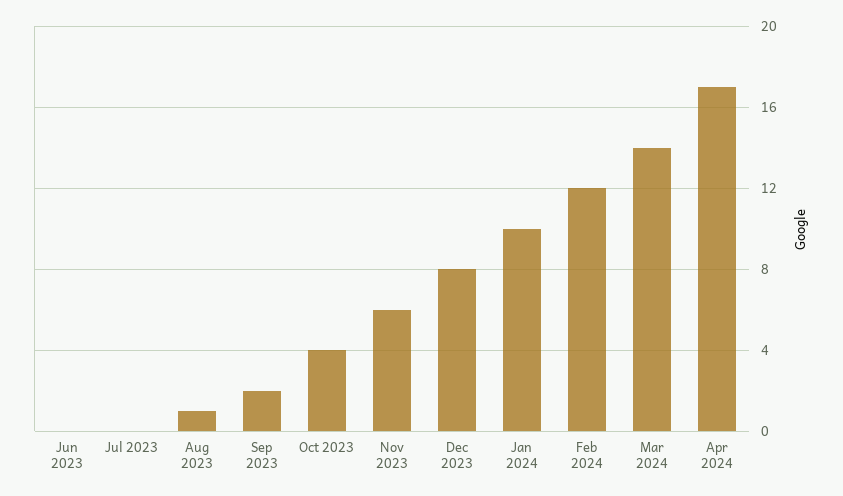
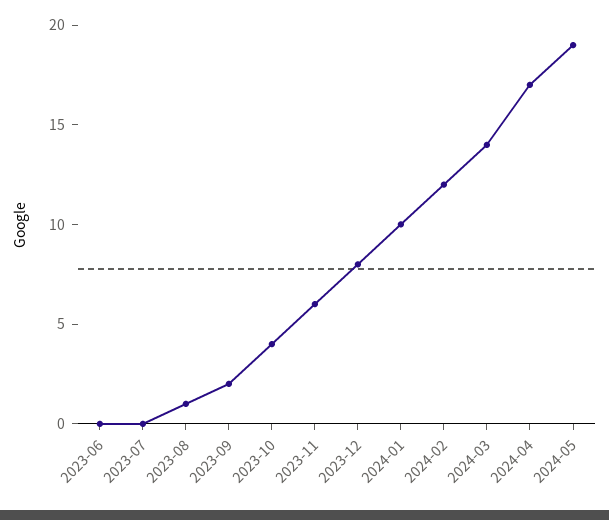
2024-05: none -> 19

